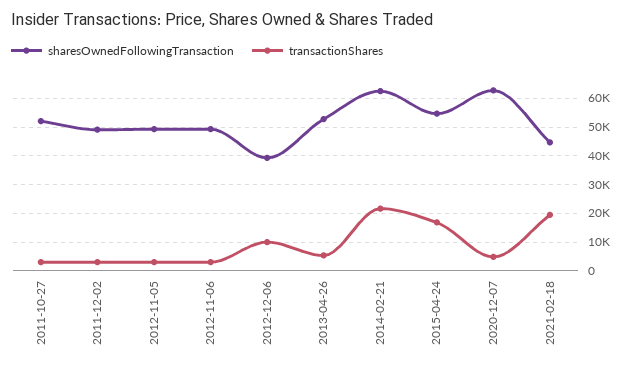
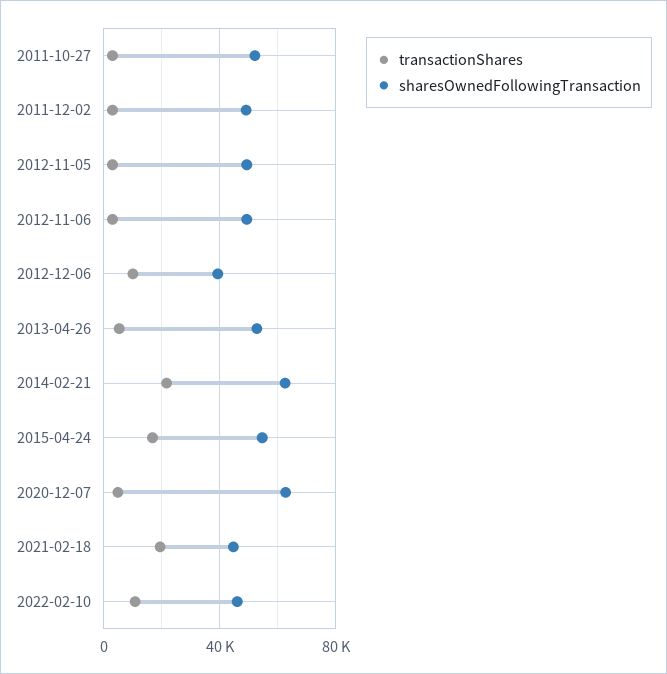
transactionShares, 2022-02-10: none -> 10000
sharesOwnedFollowingTransaction, 2022-02-10: none -> 45000

